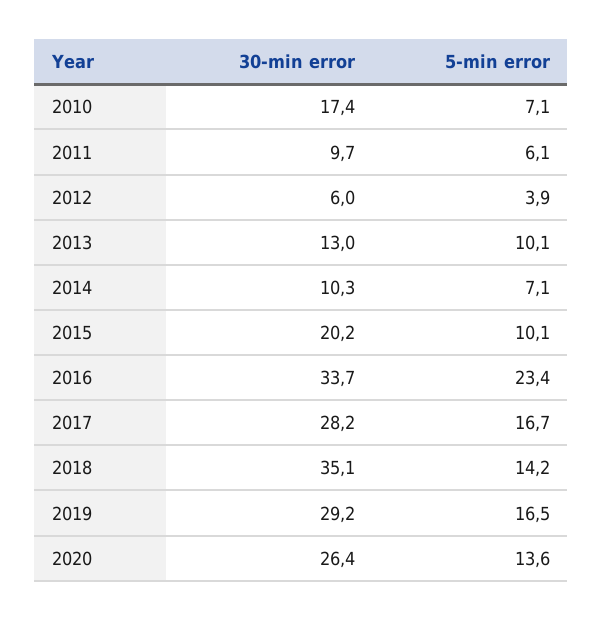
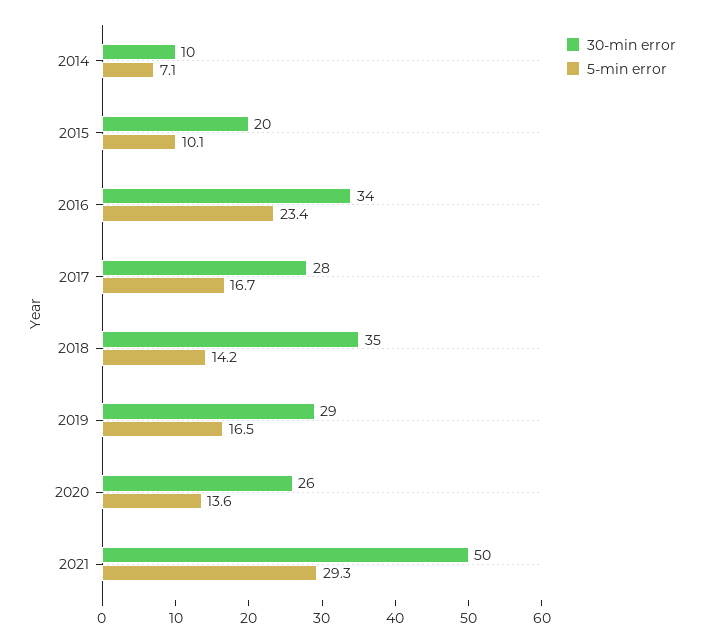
30-min error, 2010: 17.4 -> none
5-min error, 2010: 7.1 -> none
30-min error, 2011: 9.7 -> none
5-min error, 2011: 6.1 -> none
30-min error, 2012: 6 -> none
5-min error, 2012: 3.9 -> none
30-min error, 2013: 13 -> none
5-min error, 2013: 10.1 -> none
30-min error, 2021: none -> 50
5-min error, 2021: none -> 29.3

